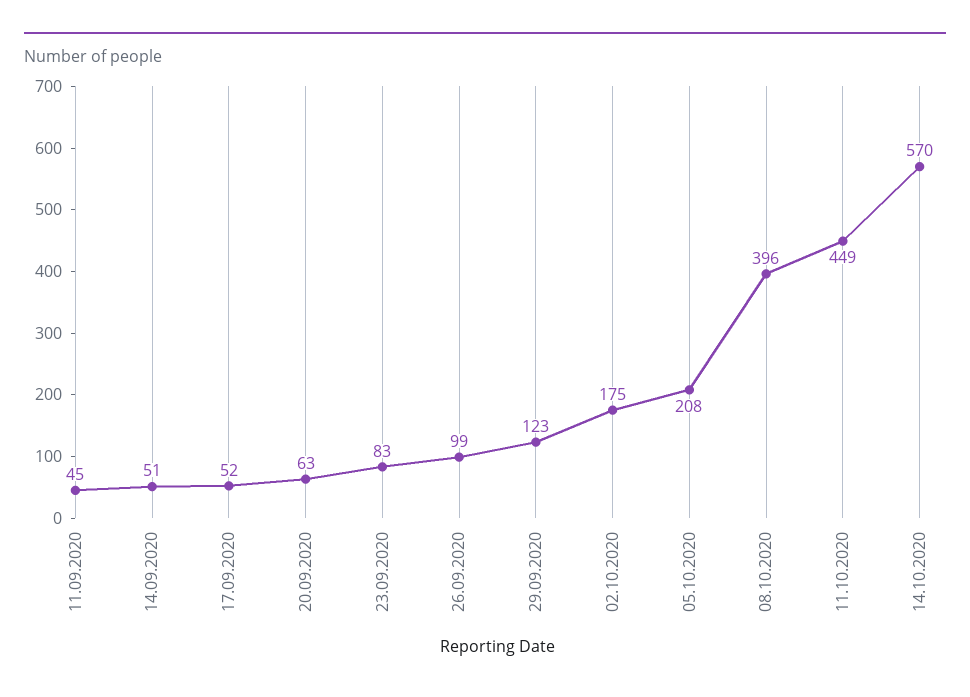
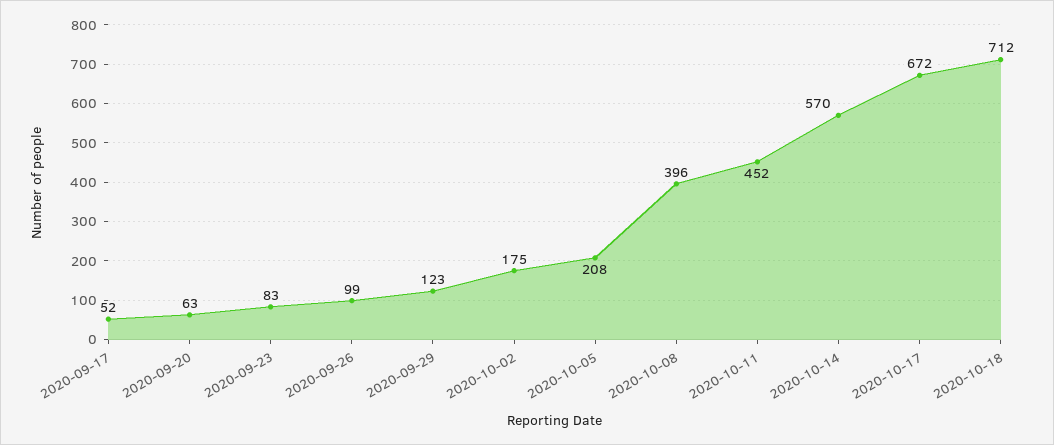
11.09.2020: 45 -> none
14.09.2020: 51 -> none
11.10.2020: 449 -> 452
2020-10-17: none -> 672
2020-10-18: none -> 712

